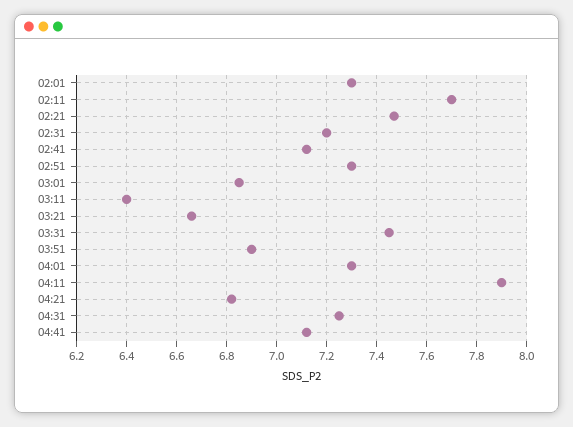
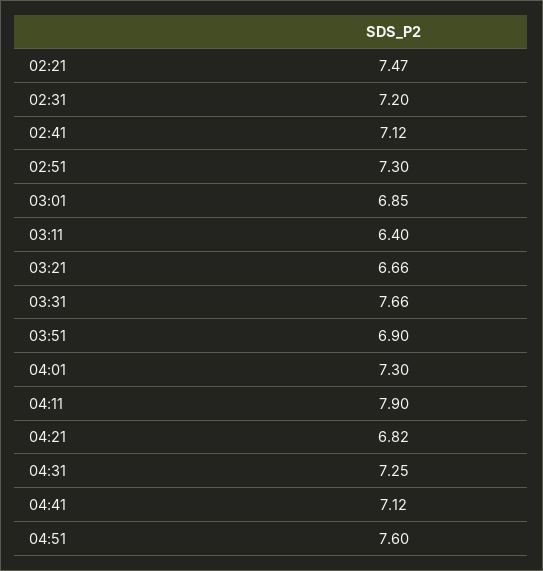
02:01: 7.3 -> none
02:11: 7.7 -> none
03:31: 7.45 -> 7.66
04:51: none -> 7.6

